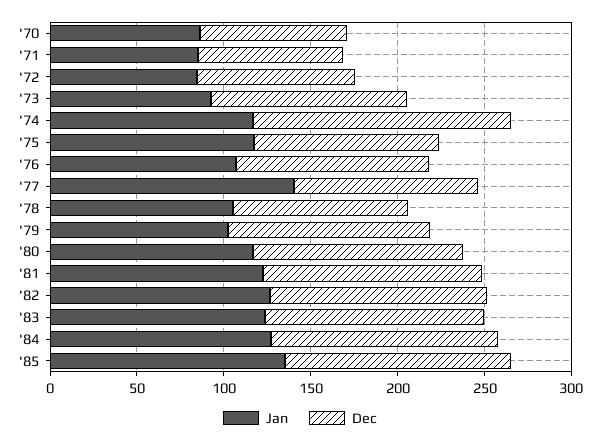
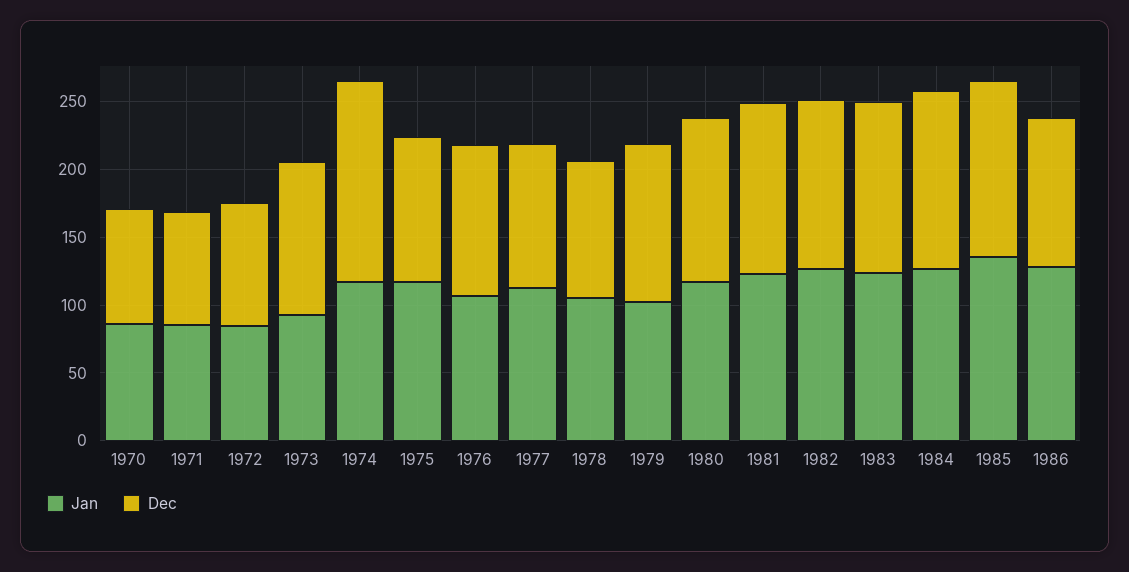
Jan, '77: 140 -> 110
Jan, 1986: none -> 130
Dec, 1986: none -> 110

